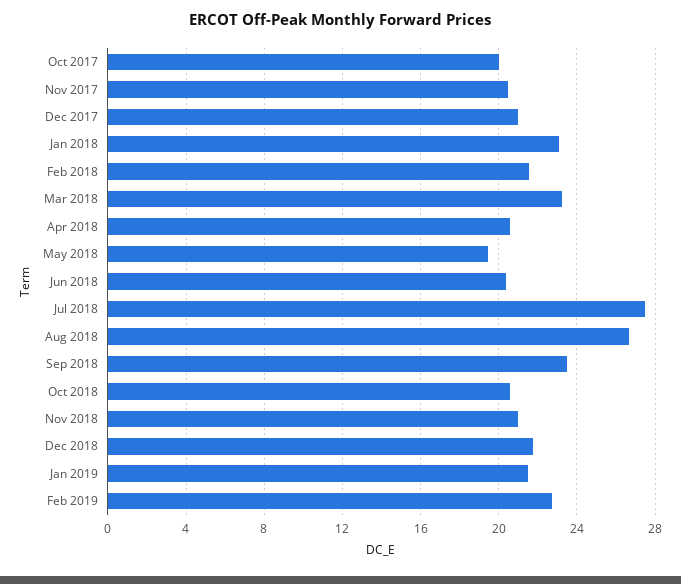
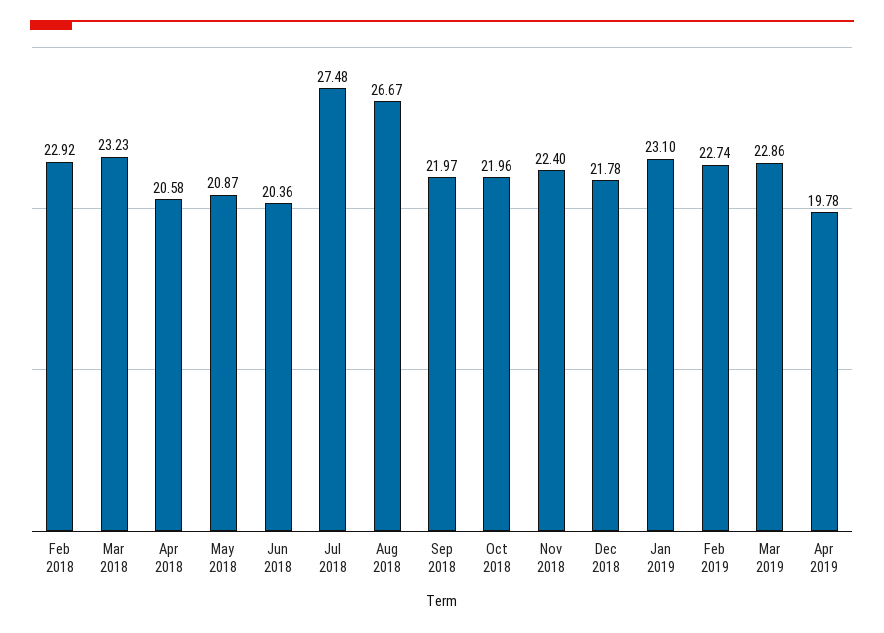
Oct 2017: 20 -> none
Nov 2017: 20.5 -> none
Dec 2017: 21 -> none
Jan 2018: 23 -> none
Feb 2018: 21.5 -> 22.92
May 2018: 19.5 -> 20.87
Sep 2018: 23.5 -> 21.97
Oct 2018: 20.5 -> 21.96
Nov 2018: 21 -> 22.4
Jan 2019: 21.5 -> 23.1
Mar 2019: none -> 22.86
Apr 2019: none -> 19.78

